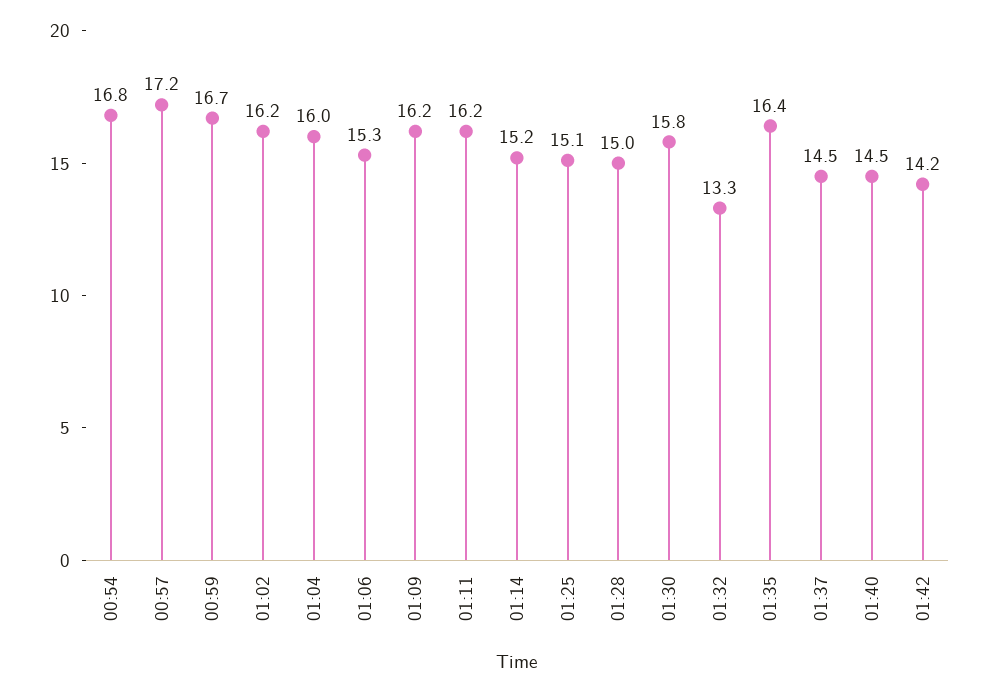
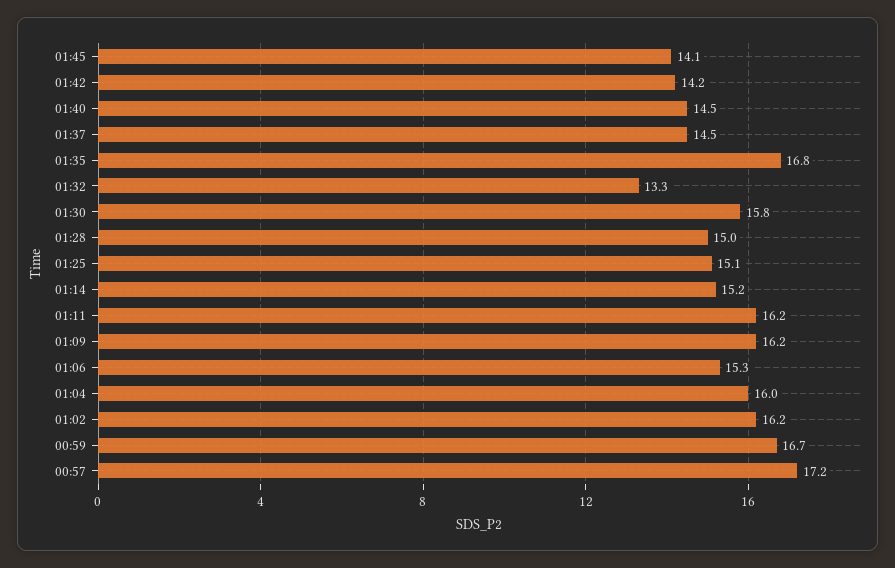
00:54: 16.8 -> none
01:35: 16.4 -> 16.8
01:45: none -> 14.1

